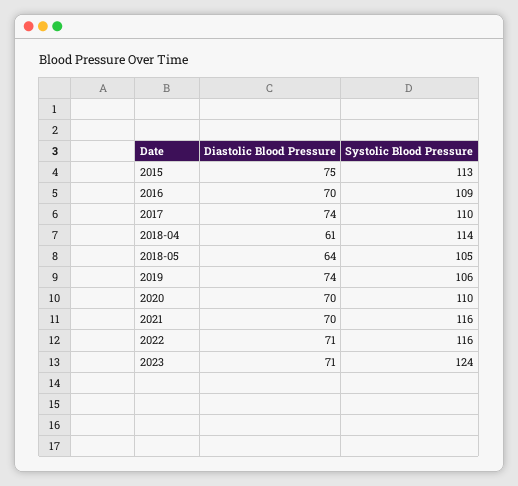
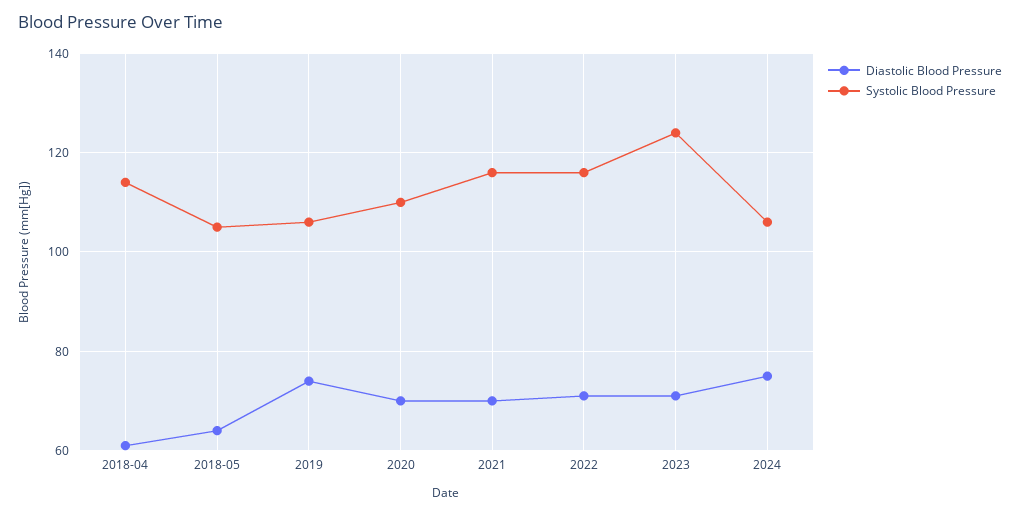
Diastolic Blood Pressure, 2015: 75 -> none
Systolic Blood Pressure, 2015: 113 -> none
Diastolic Blood Pressure, 2016: 70 -> none
Systolic Blood Pressure, 2016: 109 -> none
Diastolic Blood Pressure, 2017: 74 -> none
Systolic Blood Pressure, 2017: 110 -> none
Diastolic Blood Pressure, 2024: none -> 75
Systolic Blood Pressure, 2024: none -> 105

